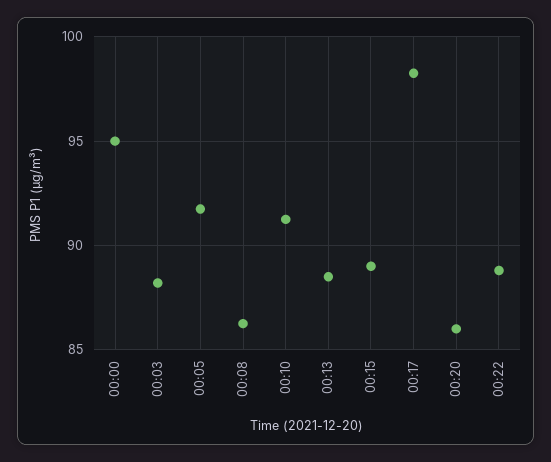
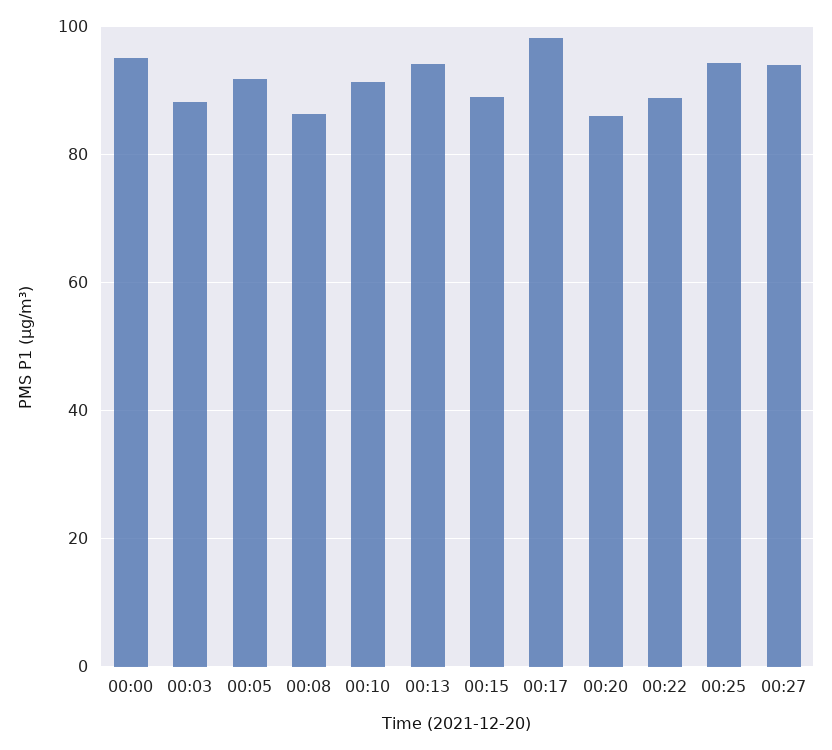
00:13: 88.5 -> 94
00:25: none -> 94
00:27: none -> 94

